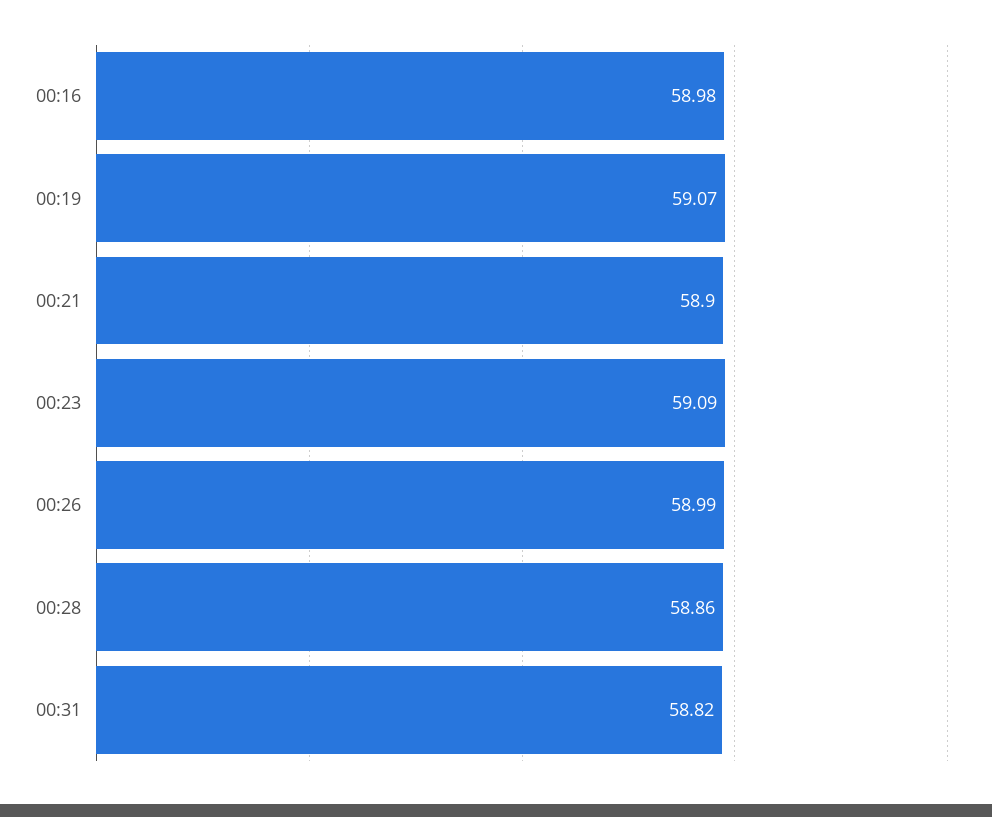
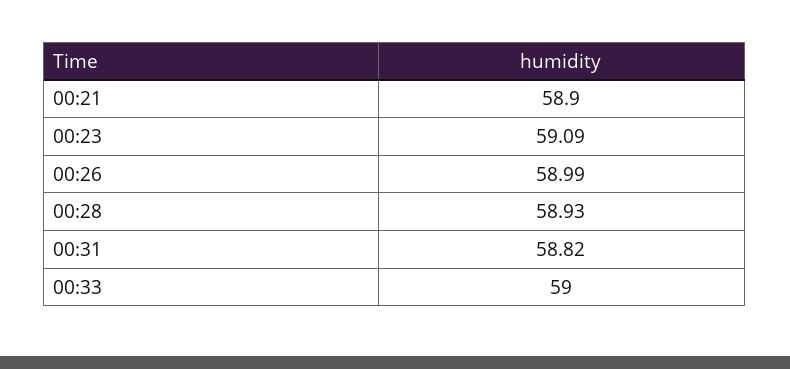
00:16: 58.98 -> none
00:19: 59.07 -> none
00:28: 58.86 -> 58.93
00:33: none -> 59

